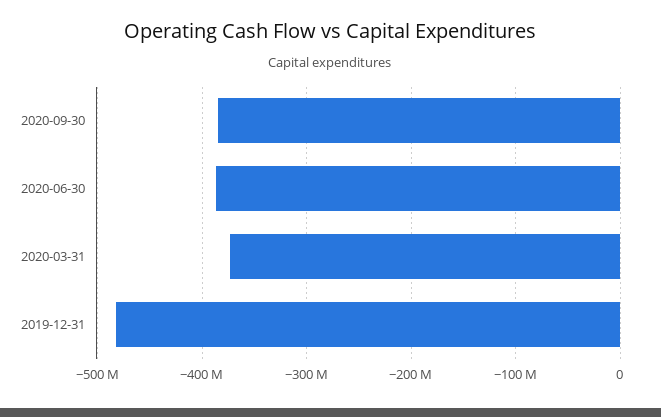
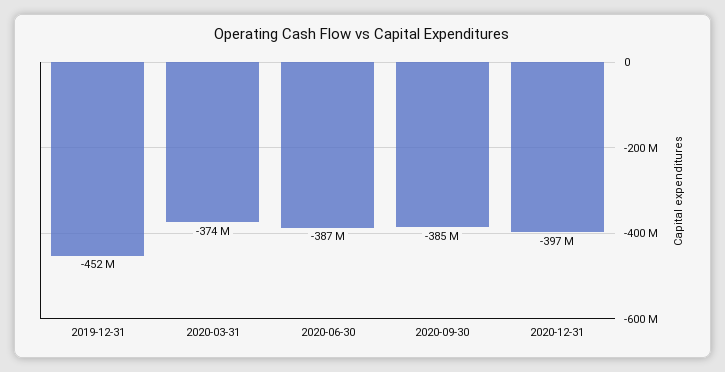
2019-12-31: -480000000 -> -452000000
2020-12-31: none -> -397000000

